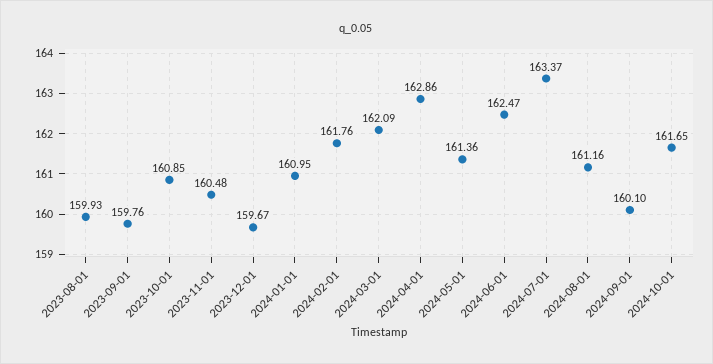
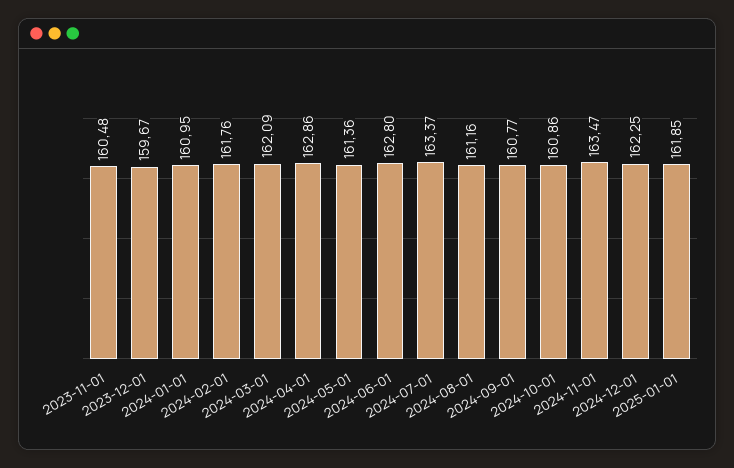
2023-08-01: 159.93 -> none
2023-09-01: 159.76 -> none
2023-10-01: 160.85 -> none
2024-06-01: 162.47 -> 162.8
2024-09-01: 160.1 -> 160.77
2024-10-01: 161.65 -> 160.86
2024-11-01: none -> 163.47
2024-12-01: none -> 162.25
2025-01-01: none -> 161.85

